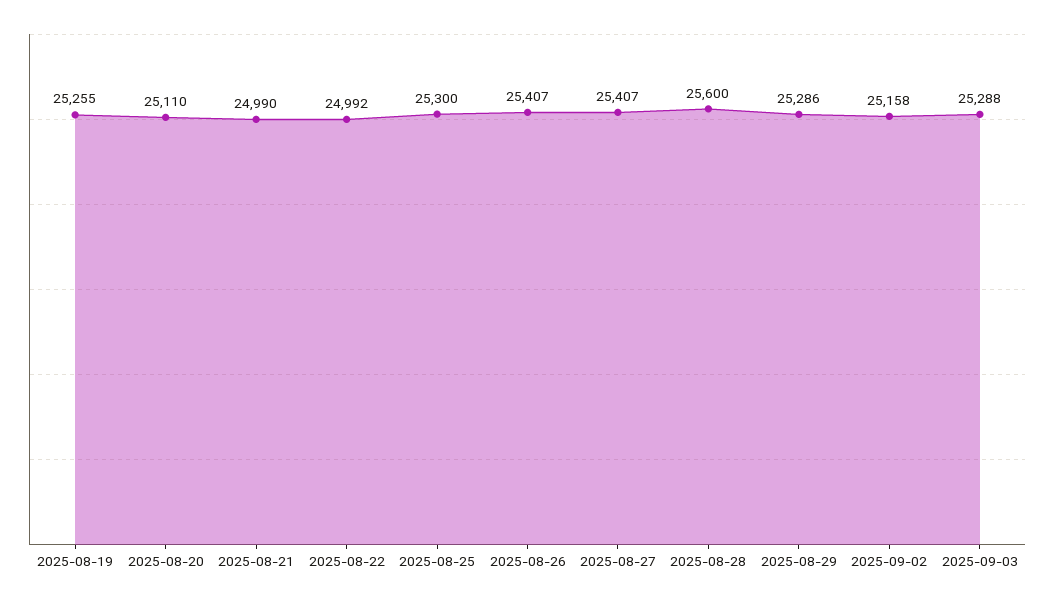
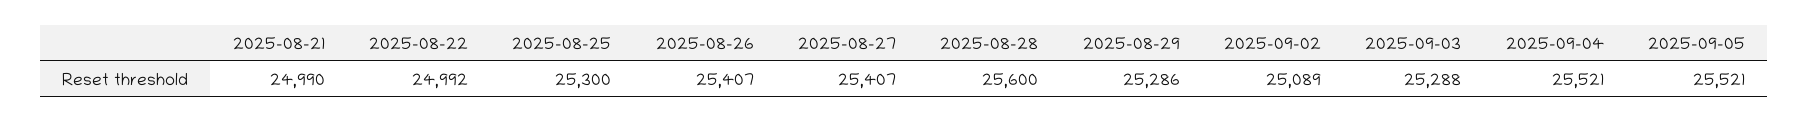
2025-08-19: 25255 -> none
2025-08-20: 25110 -> none
2025-09-02: 25158 -> 25089
2025-09-04: none -> 25521
2025-09-05: none -> 25521

